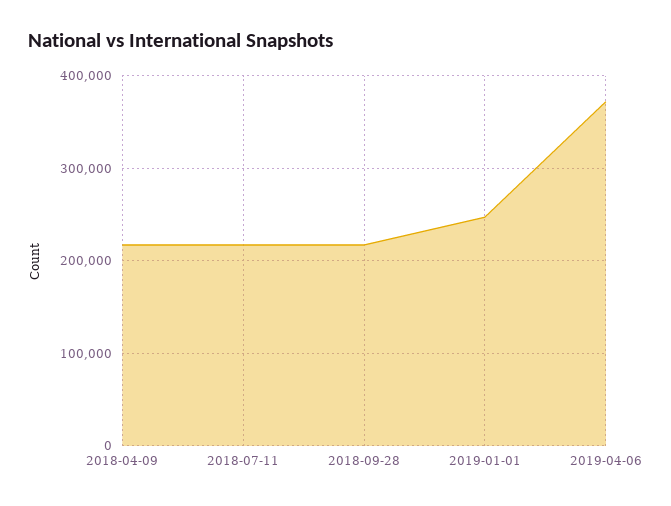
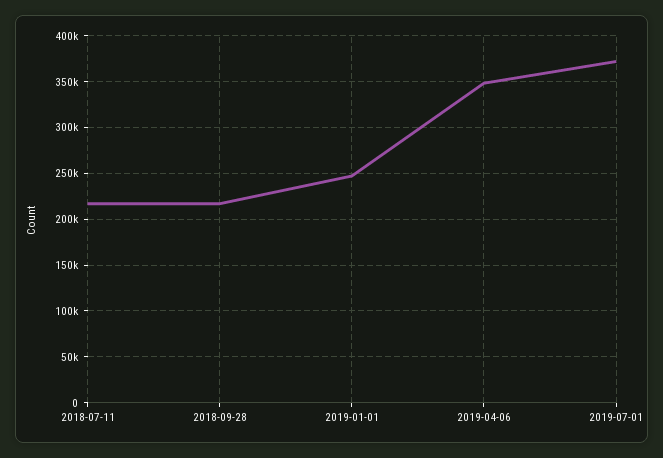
2018-04-09: 220000 -> none
2019-04-06: 370000 -> 350000
2019-07-01: none -> 370000

